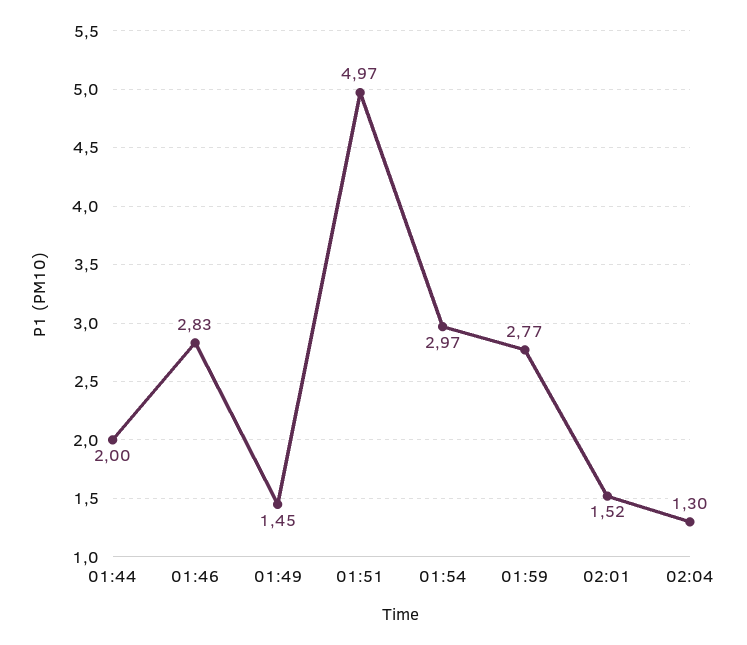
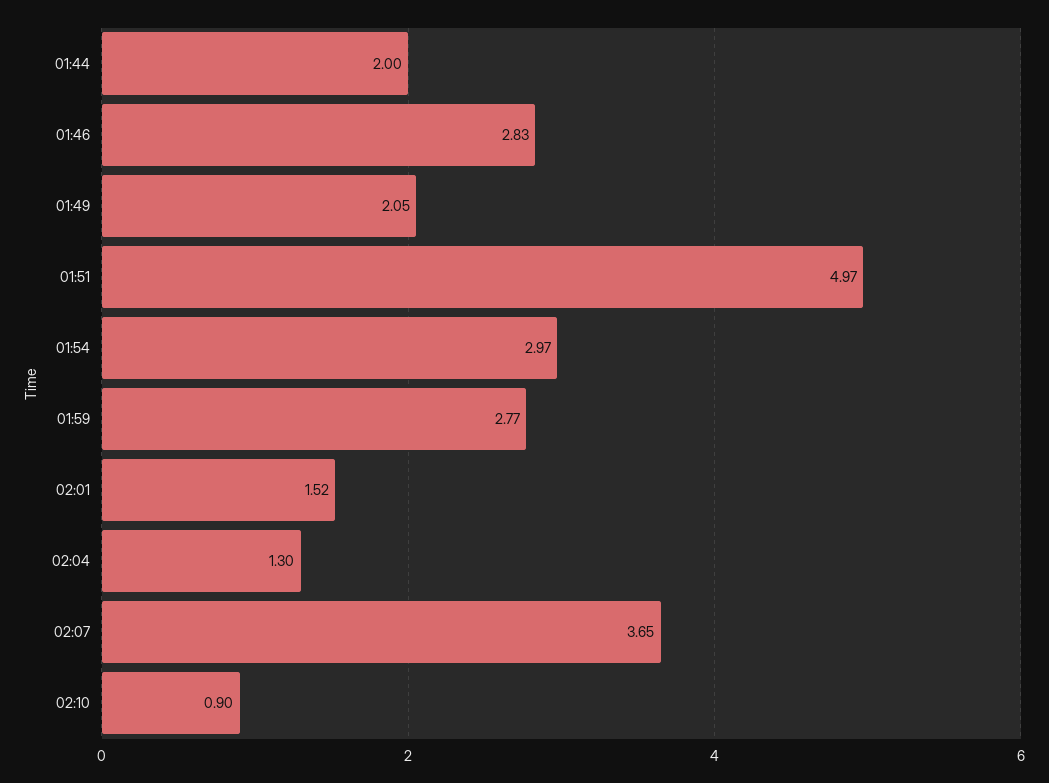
01:49: 1.45 -> 2.05
02:07: none -> 3.65
02:10: none -> 0.9

